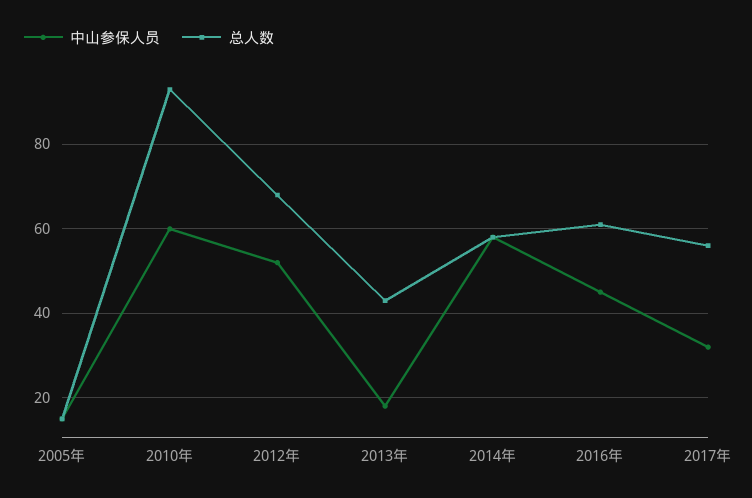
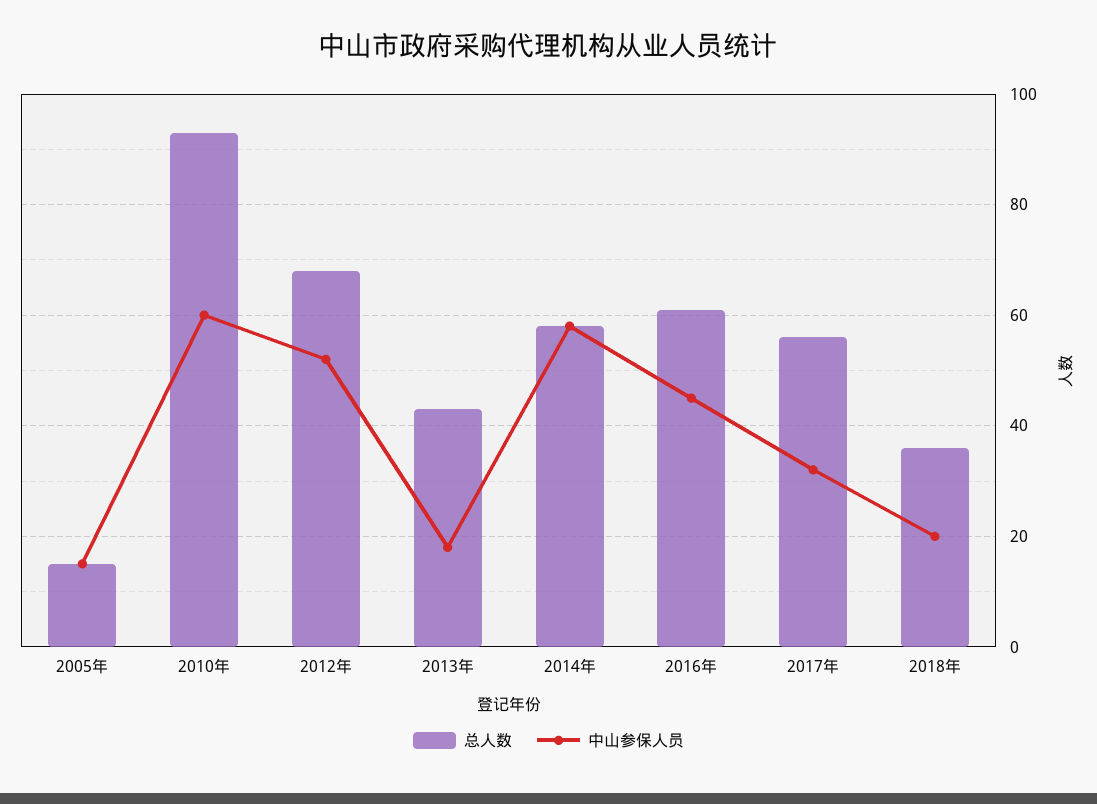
总人数, 2018年: none -> 35
中山参保人员, 2018年: none -> 20

